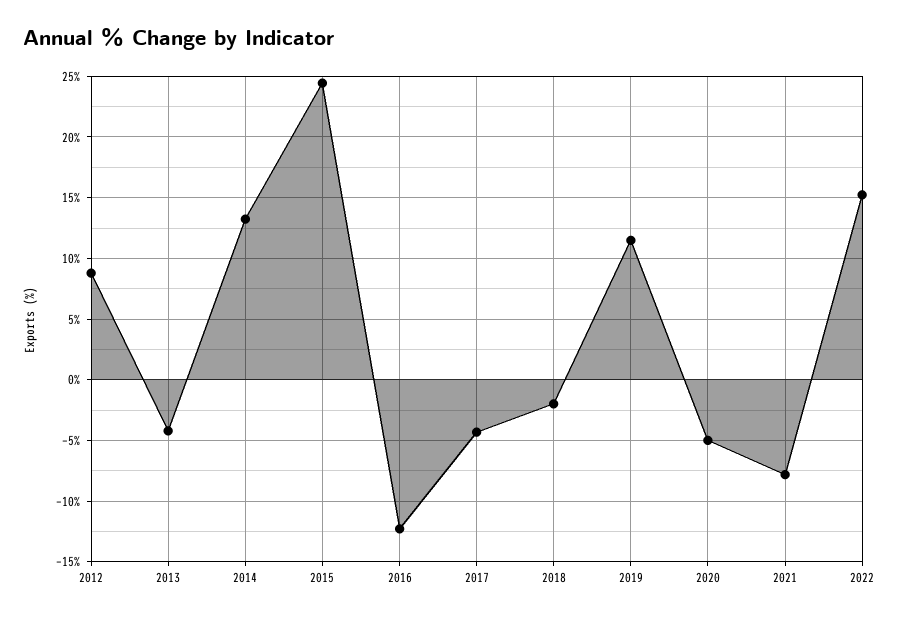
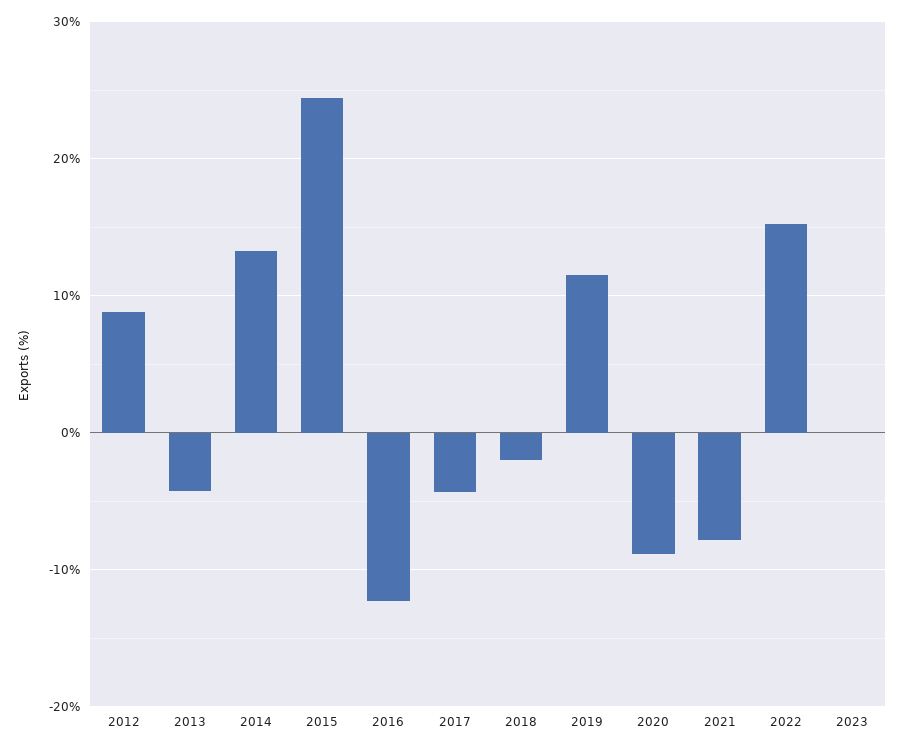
2020: -5 -> -9
2023: none -> 0

